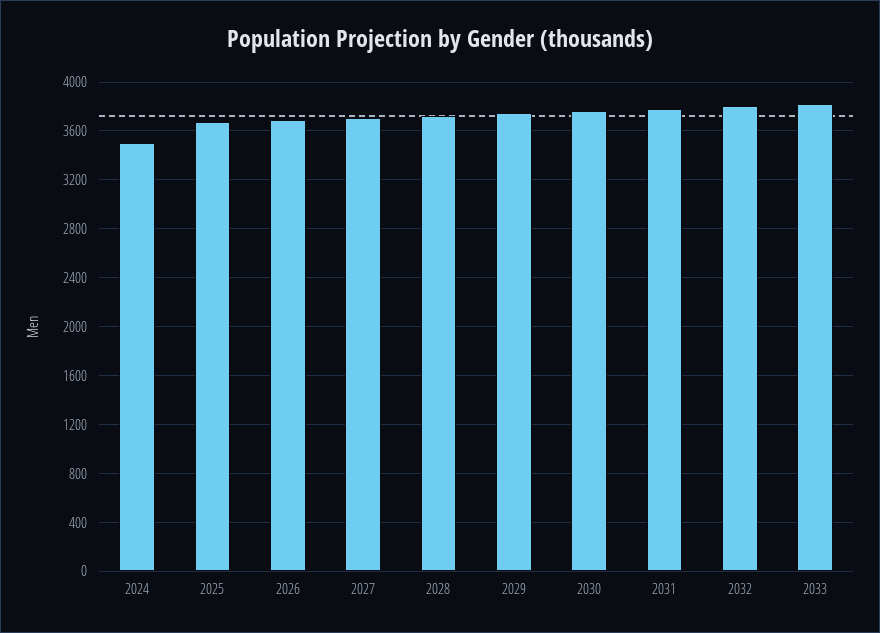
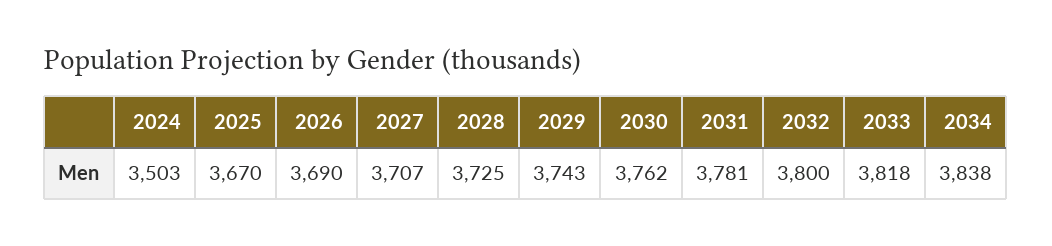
2034: none -> 3838

